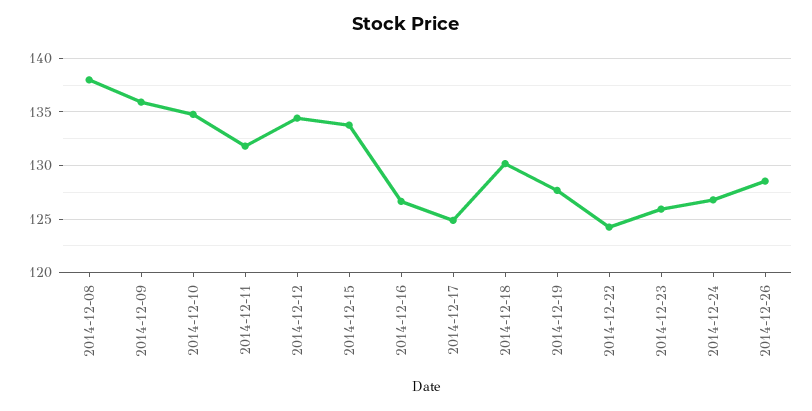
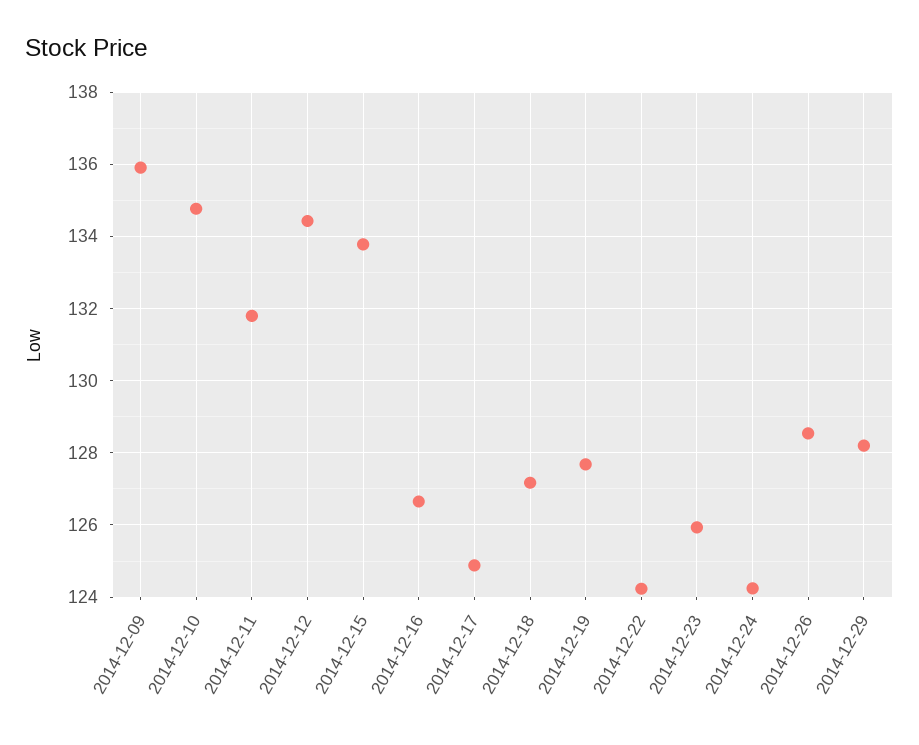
2014-12-08: 138 -> none
2014-12-18: 130 -> 127.2
2014-12-24: 127 -> 124.2
2014-12-29: none -> 128.2

